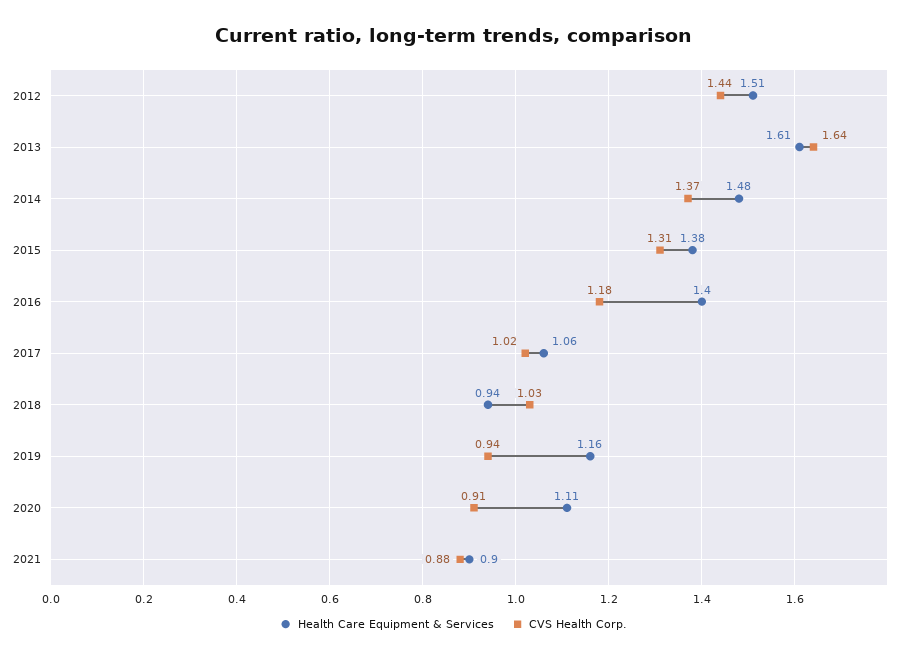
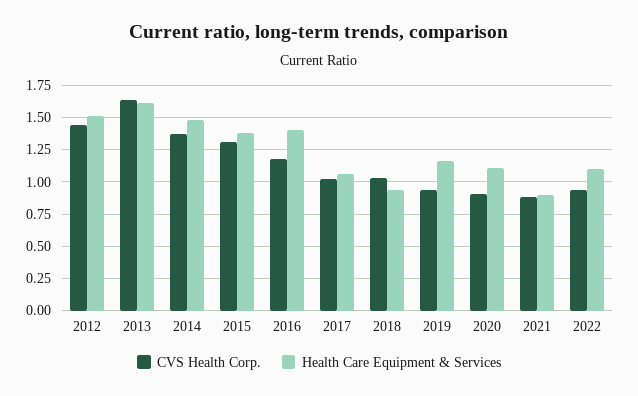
CVS Health Corp., 2022: none -> 0.95
Health Care Equipment & Services, 2022: none -> 1.1

